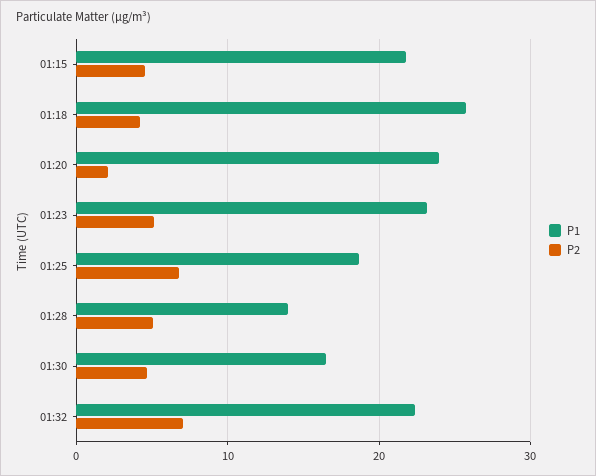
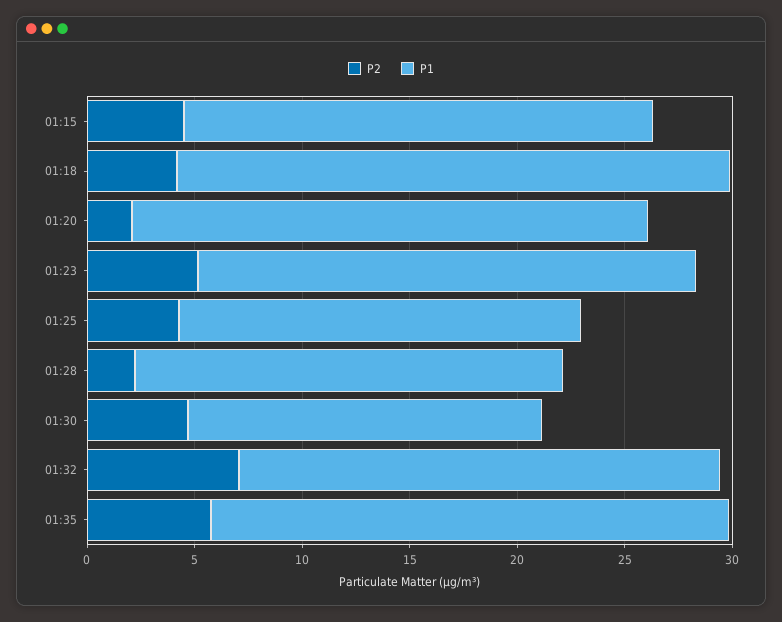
P2, 01:25: 7 -> 4
P1, 01:28: 14 -> 20
P2, 01:28: 5 -> 2
P2, 01:35: none -> 6
P1, 01:35: none -> 24

